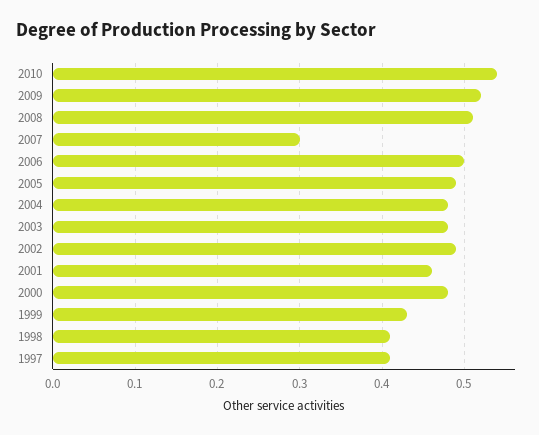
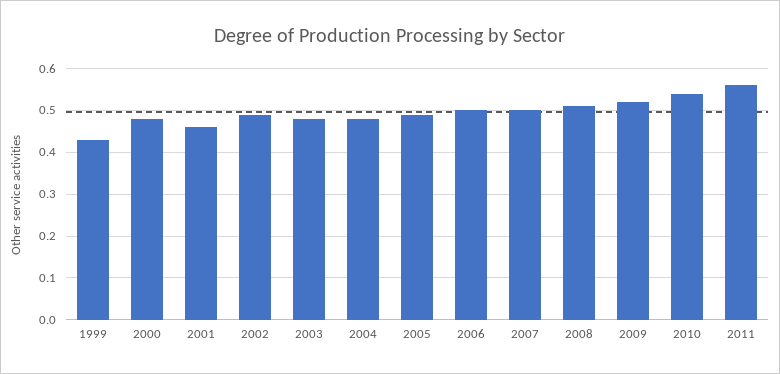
2007: 0.3 -> 0.5
1998: 0.41 -> none
1997: 0.41 -> none
2011: none -> 0.55

